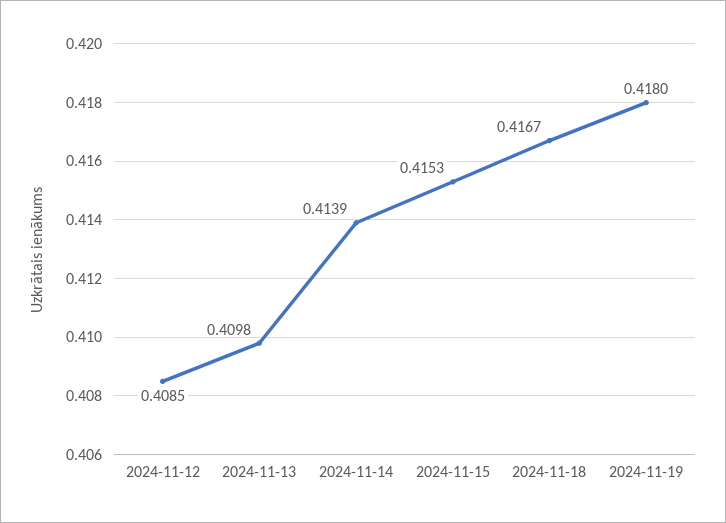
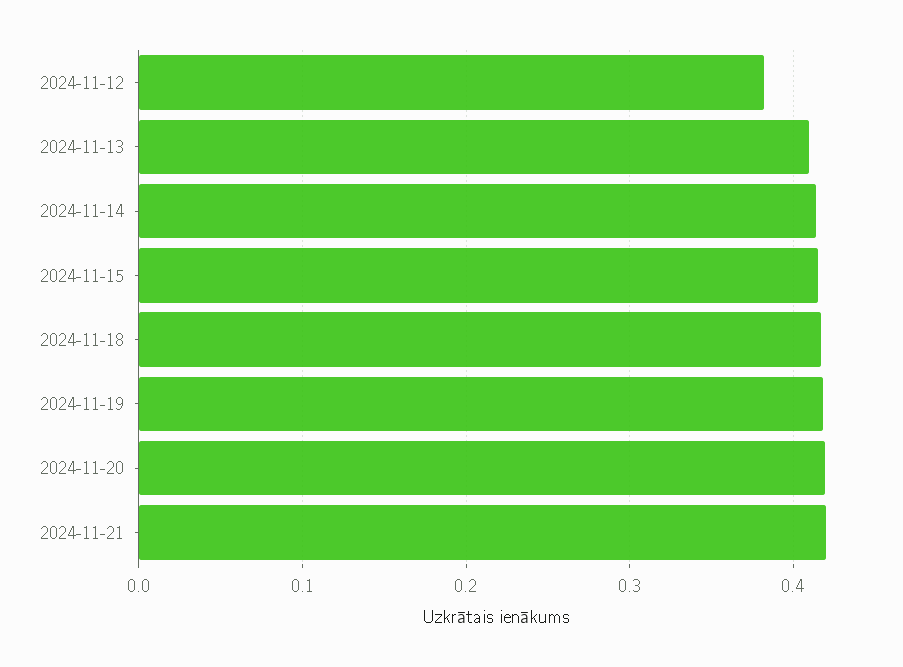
2024-11-12: 0.4085 -> 0.38
2024-11-20: none -> 0.42
2024-11-21: none -> 0.42

